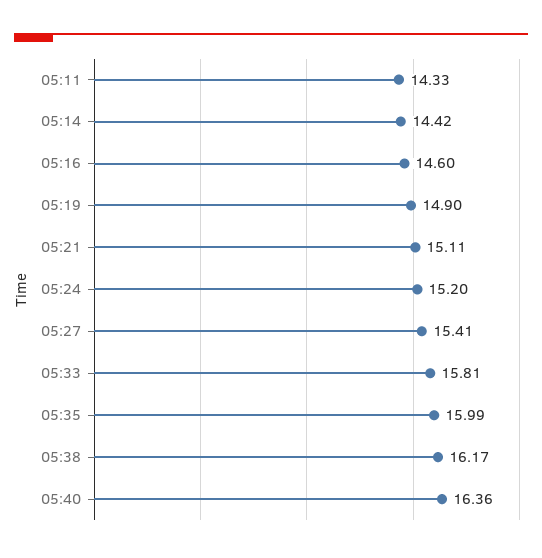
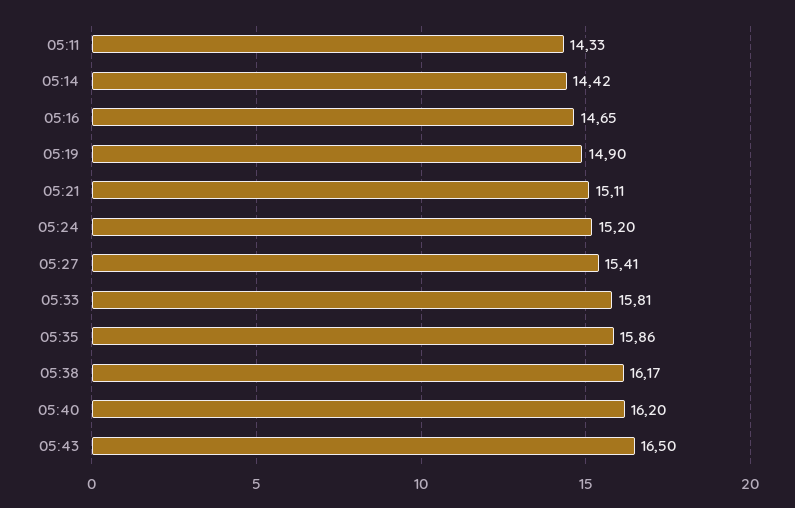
05:16: 14.6 -> 14.65
05:35: 15.99 -> 15.86
05:40: 16.36 -> 16.2
05:43: none -> 16.5

